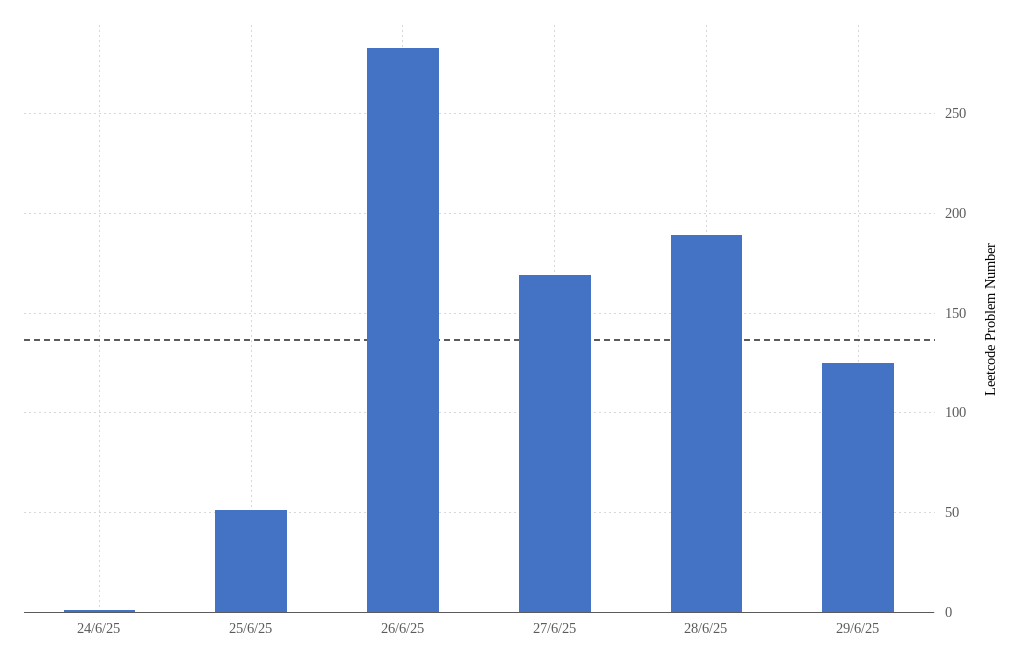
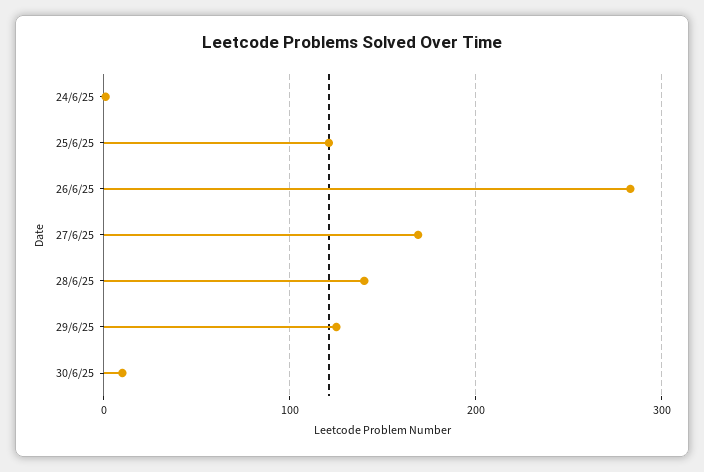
25/6/25: 50 -> 120
28/6/25: 190 -> 140
30/6/25: none -> 10

